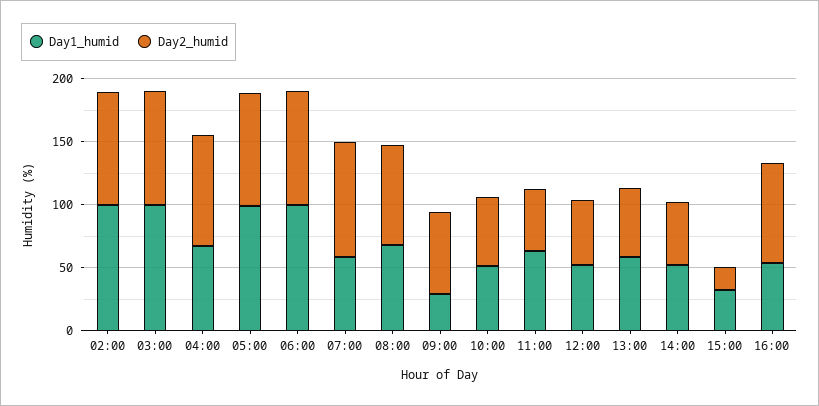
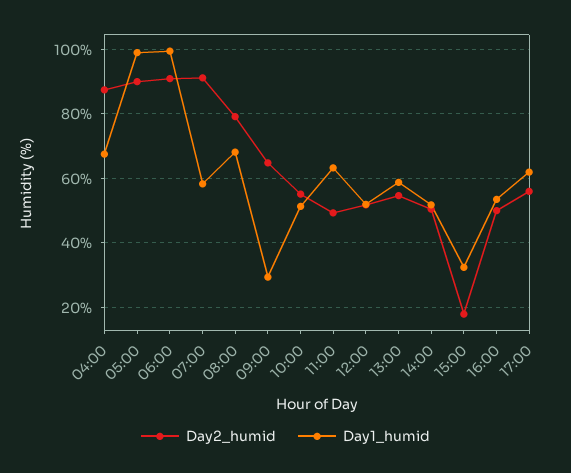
Day1_humid, 02:00: 100 -> none
Day2_humid, 02:00: 90 -> none
Day1_humid, 03:00: 100 -> none
Day2_humid, 03:00: 90 -> none
Day2_humid, 16:00: 80 -> 50
Day2_humid, 17:00: none -> 56
Day1_humid, 17:00: none -> 62

